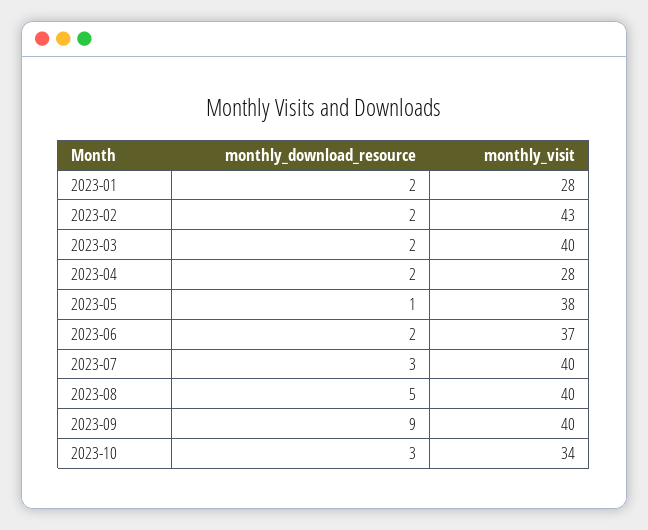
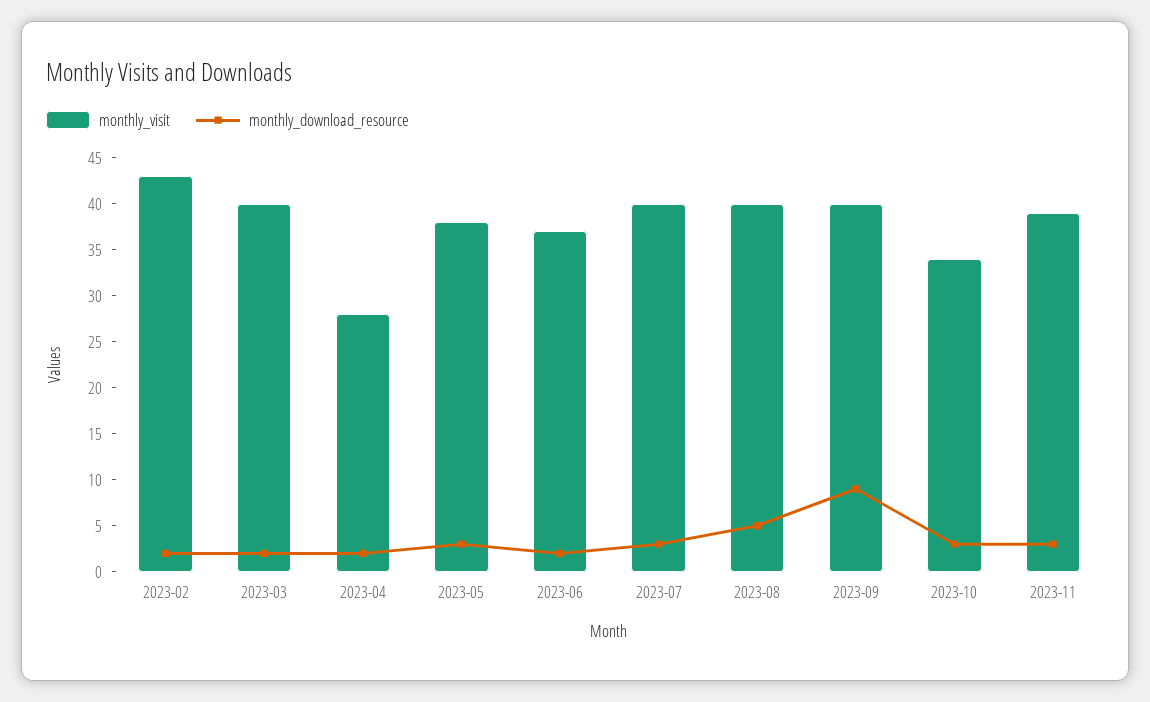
monthly_download_resource, 2023-01: 2 -> none
monthly_visit, 2023-01: 28 -> none
monthly_download_resource, 2023-05: 1 -> 3
monthly_visit, 2023-11: none -> 39
monthly_download_resource, 2023-11: none -> 3

